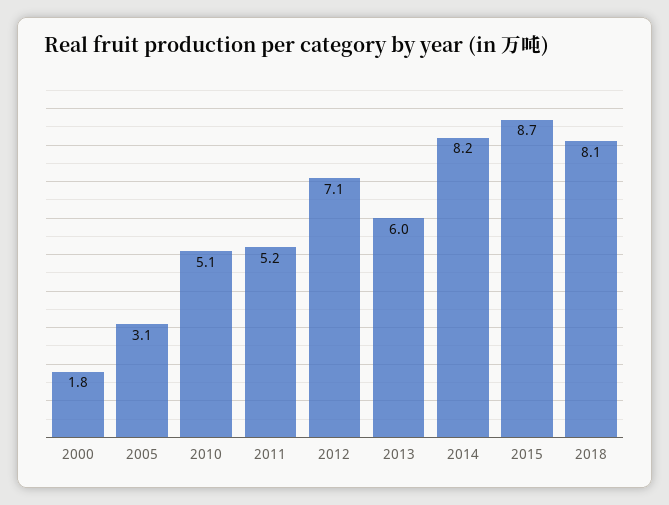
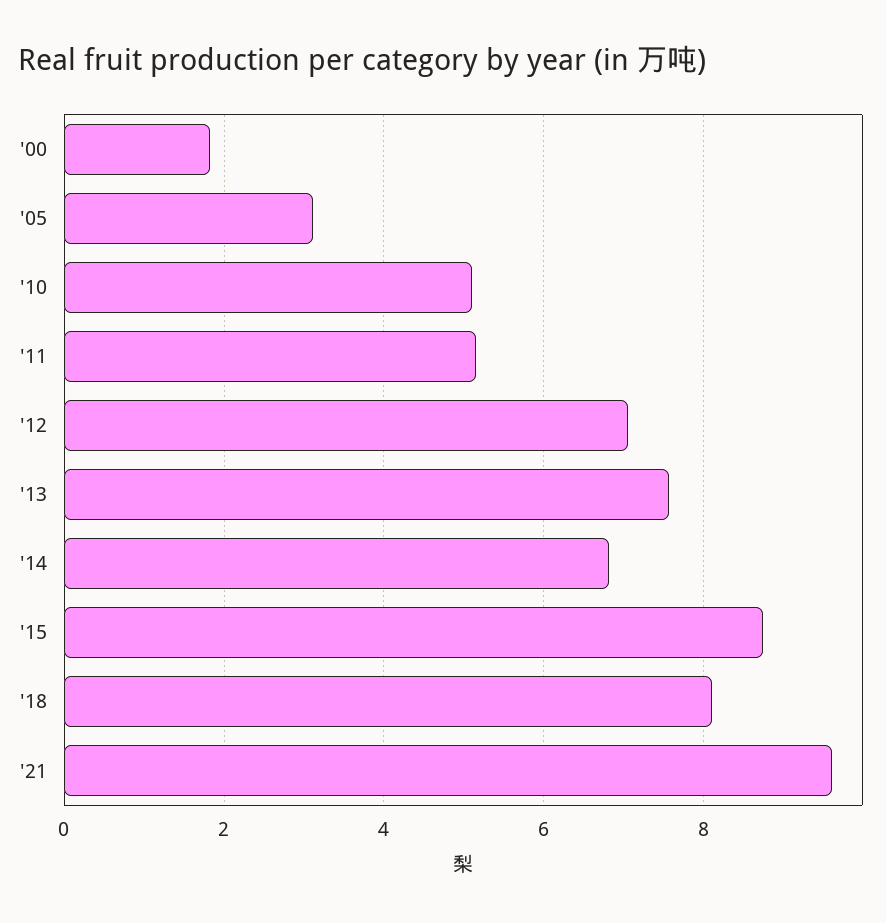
2013: 6 -> 7.6
2014: 8.2 -> 6.8
'21: none -> 9.6

